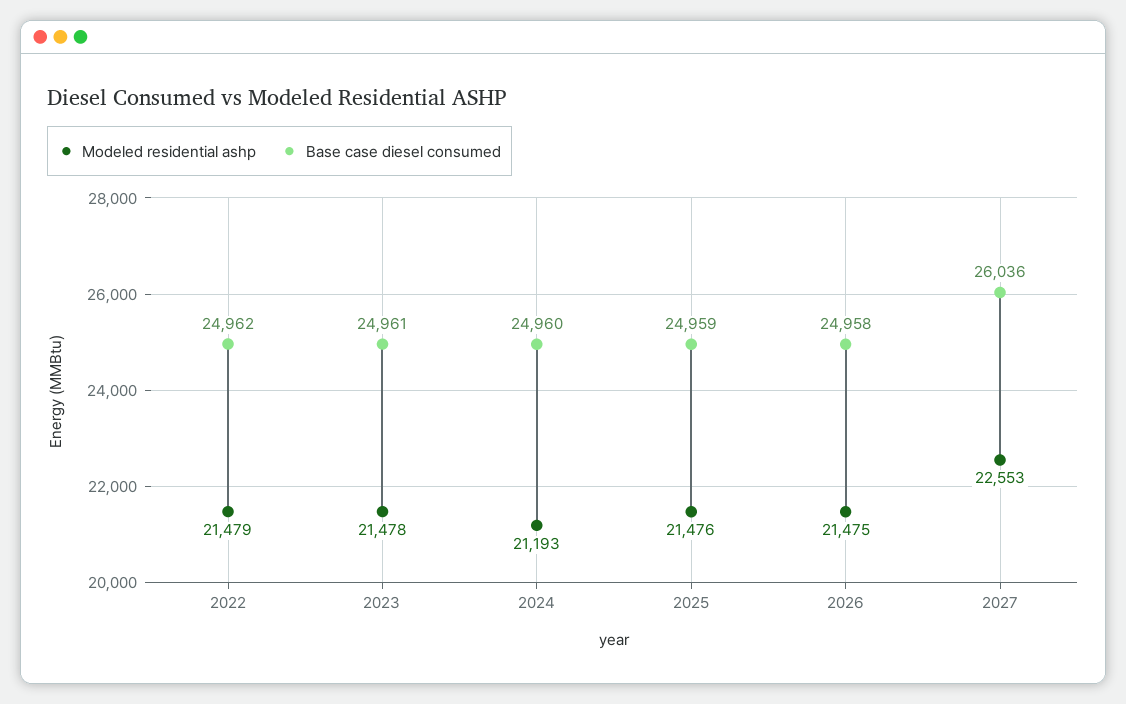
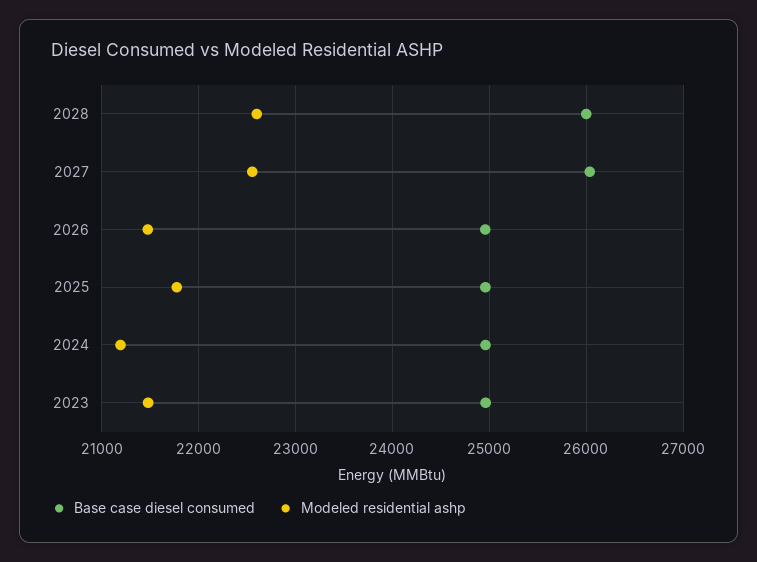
Modeled residential ashp, 2022: 21479 -> none
Base case diesel consumed, 2022: 24962 -> none
Modeled residential ashp, 2025: 21476 -> 21800
Base case diesel consumed, 2028: none -> 26000
Modeled residential ashp, 2028: none -> 22600

